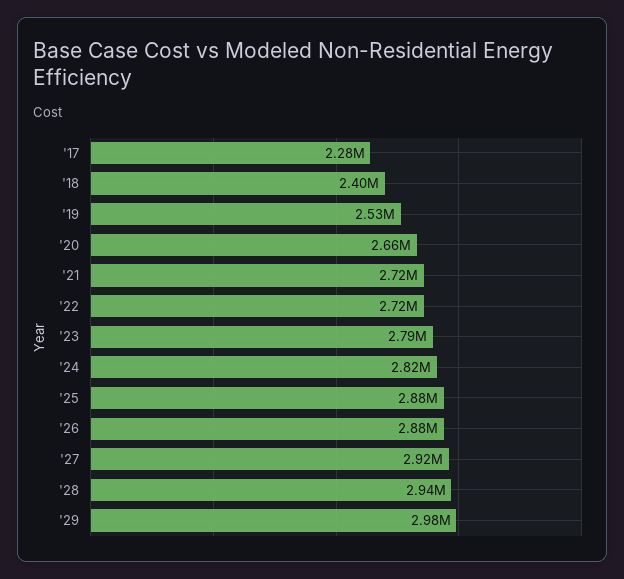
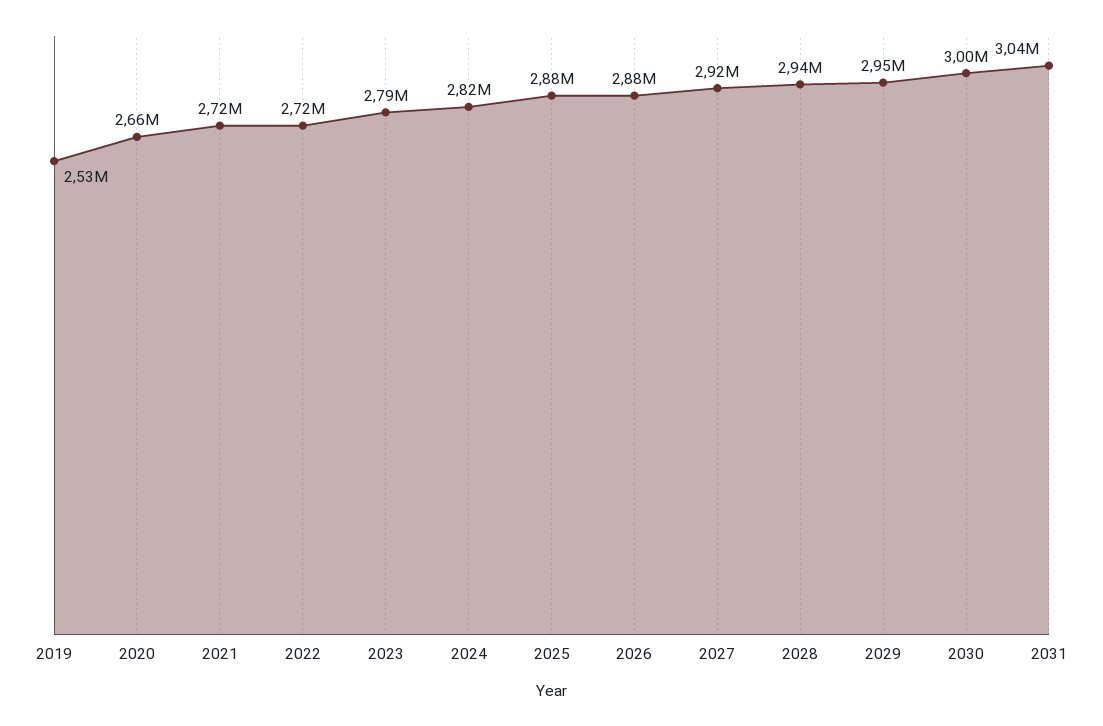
'17: 2280000 -> none
'18: 2400000 -> none
'29: 2980000 -> 2950000
2030: none -> 3000000
2031: none -> 3040000

